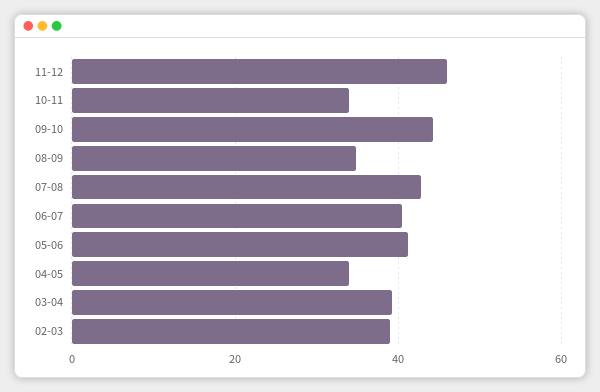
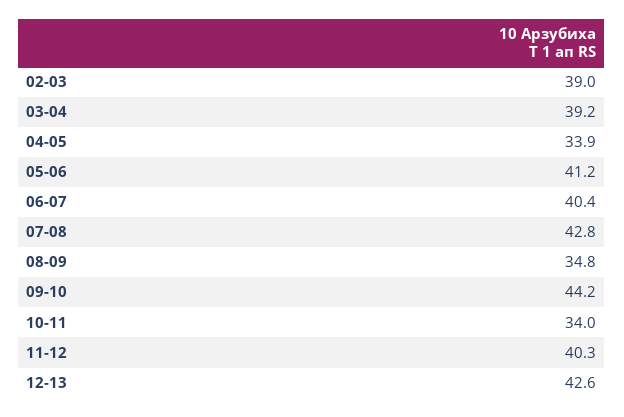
11-12: 46 -> 40.3
12-13: none -> 42.6

